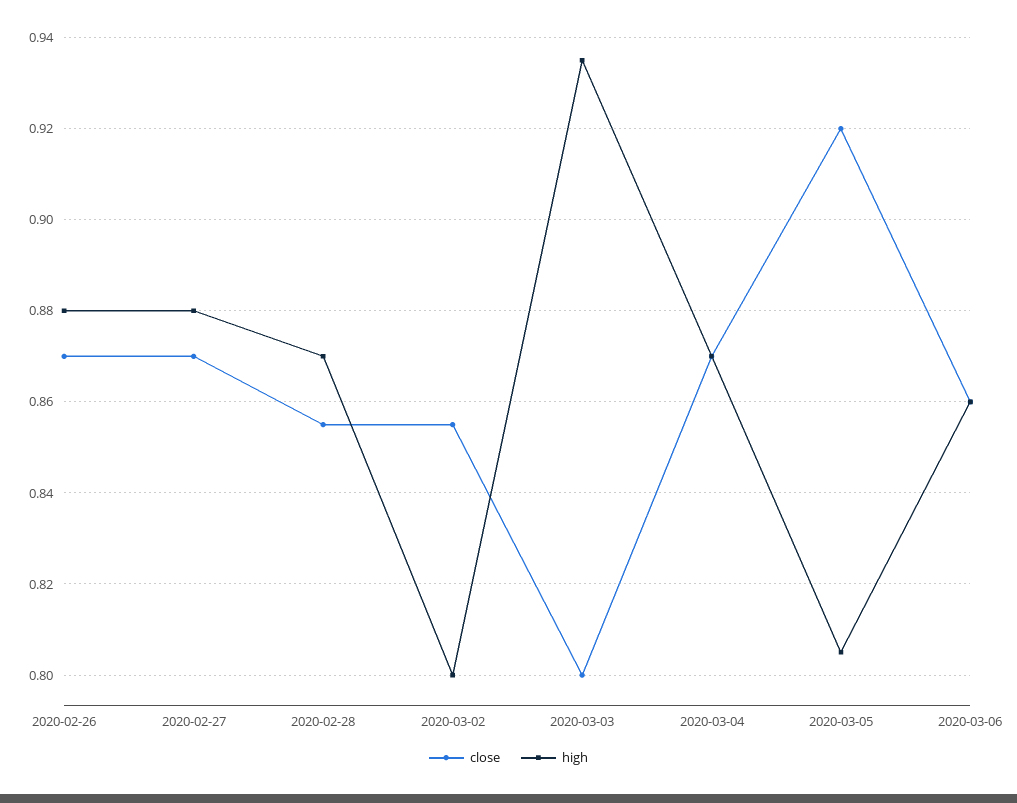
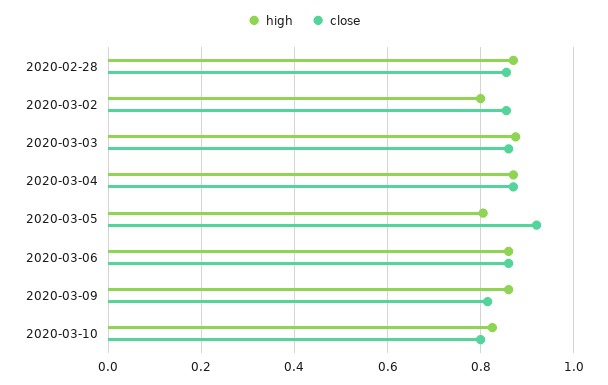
close, 2020-02-26: 0.87 -> none
high, 2020-02-26: 0.88 -> none
close, 2020-02-27: 0.87 -> none
high, 2020-02-27: 0.88 -> none
close, 2020-03-03: 0.8 -> 0.86
high, 2020-03-03: 0.935 -> 0.88
high, 2020-03-09: none -> 0.86
close, 2020-03-09: none -> 0.82
high, 2020-03-10: none -> 0.82
close, 2020-03-10: none -> 0.8

